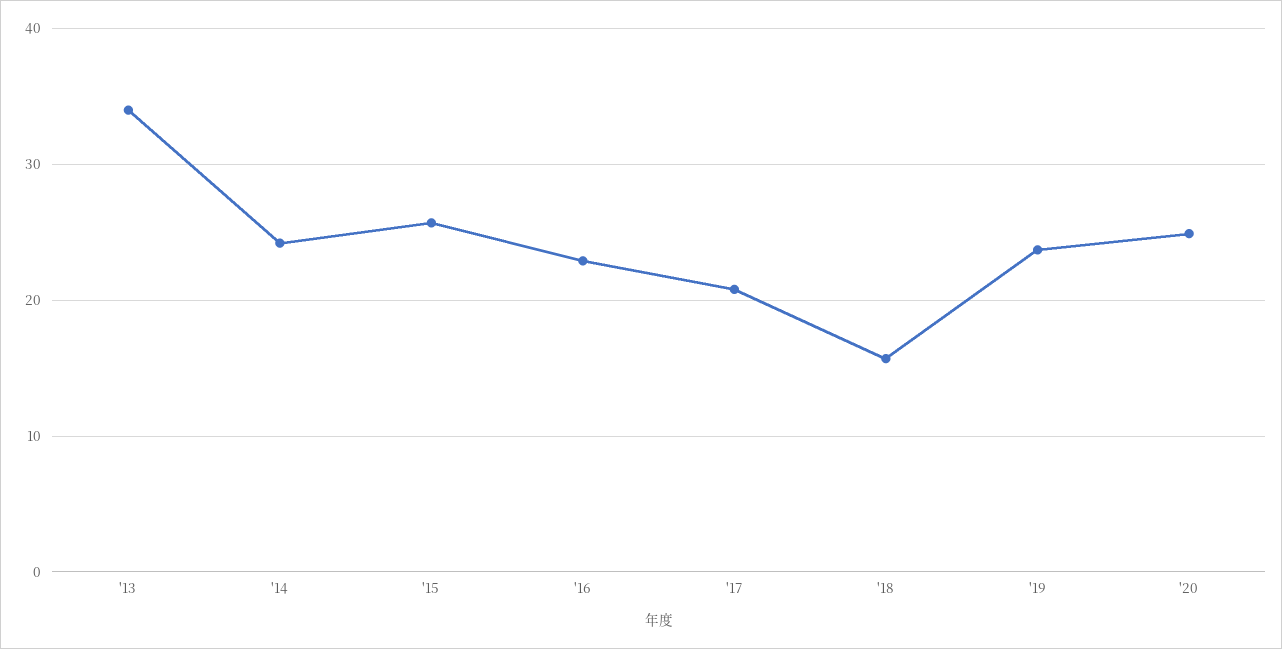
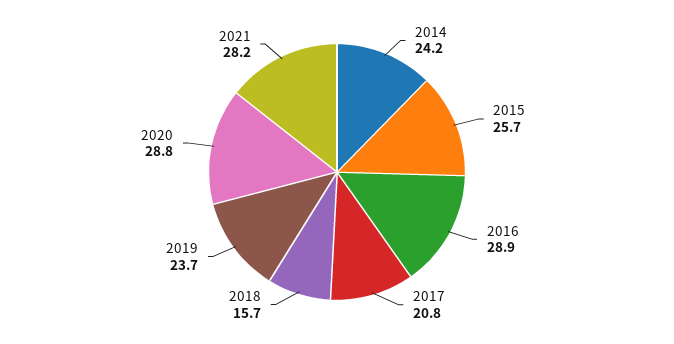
'13: 34 -> none
'16: 23 -> 28.9
'20: 25 -> 28.8
2021: none -> 28.2

